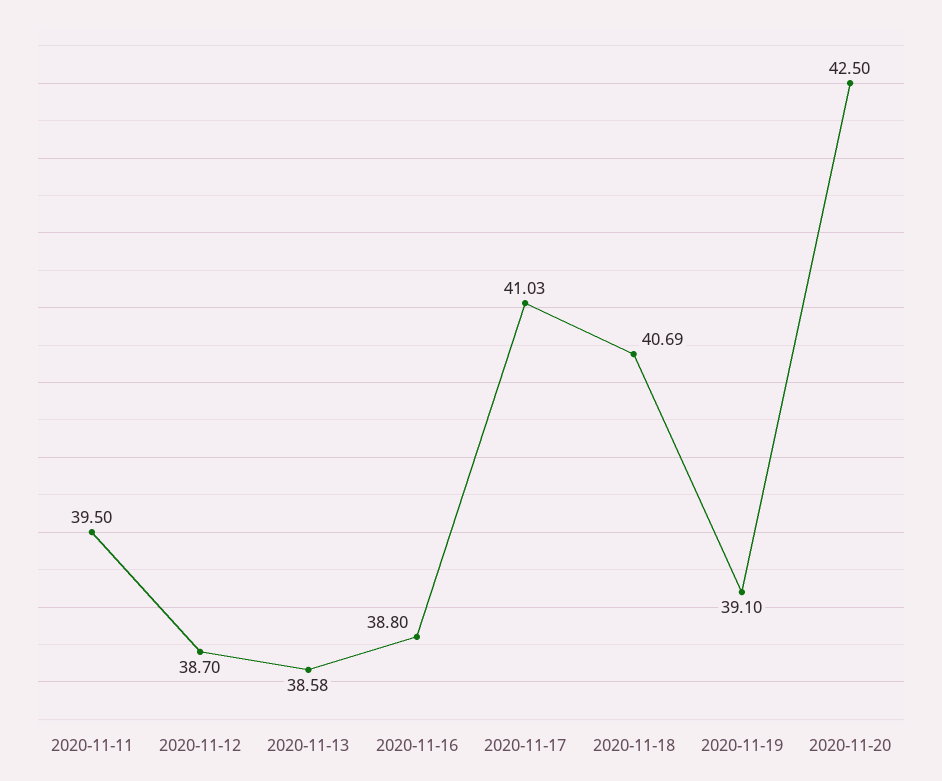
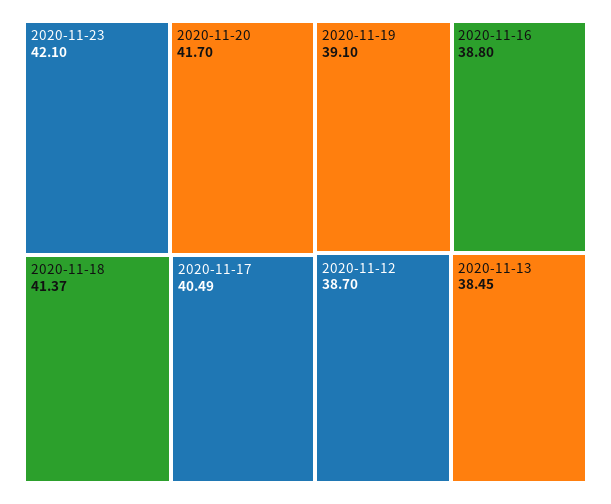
2020-11-11: 39.5 -> none
2020-11-13: 38.58 -> 38.45
2020-11-17: 41.03 -> 40.49
2020-11-18: 40.69 -> 41.37
2020-11-20: 42.5 -> 41.7
2020-11-23: none -> 42.1

